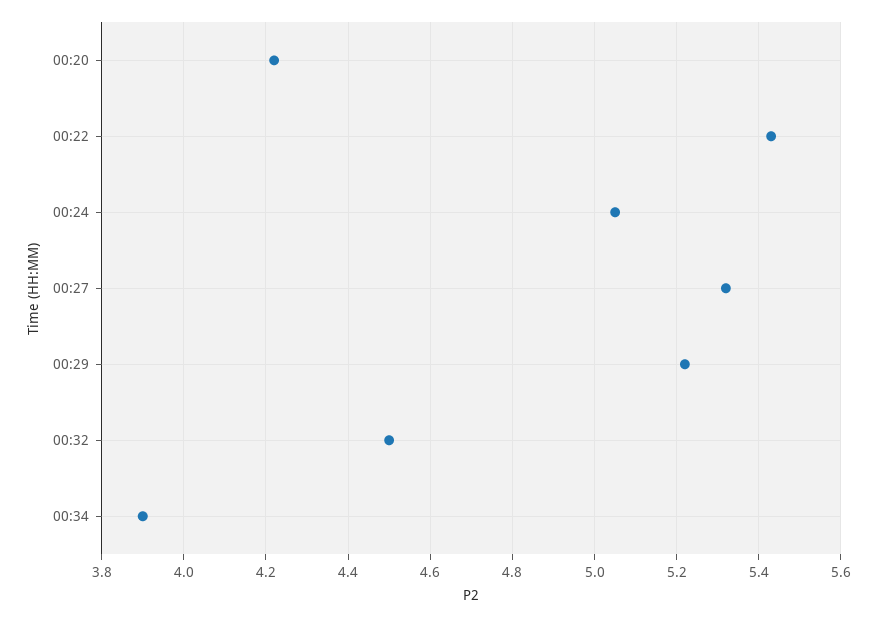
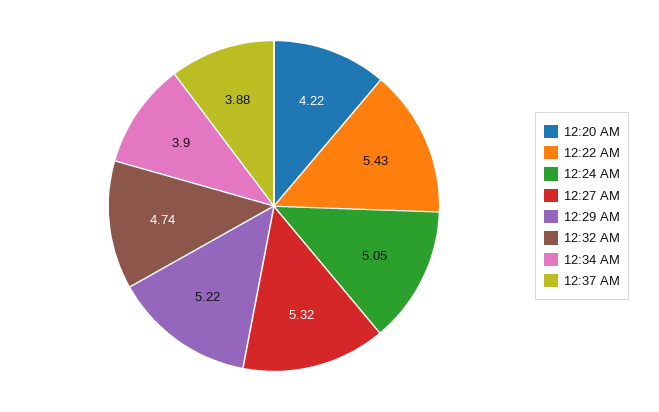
00:32: 4.5 -> 4.74
12:37 AM: none -> 3.88

